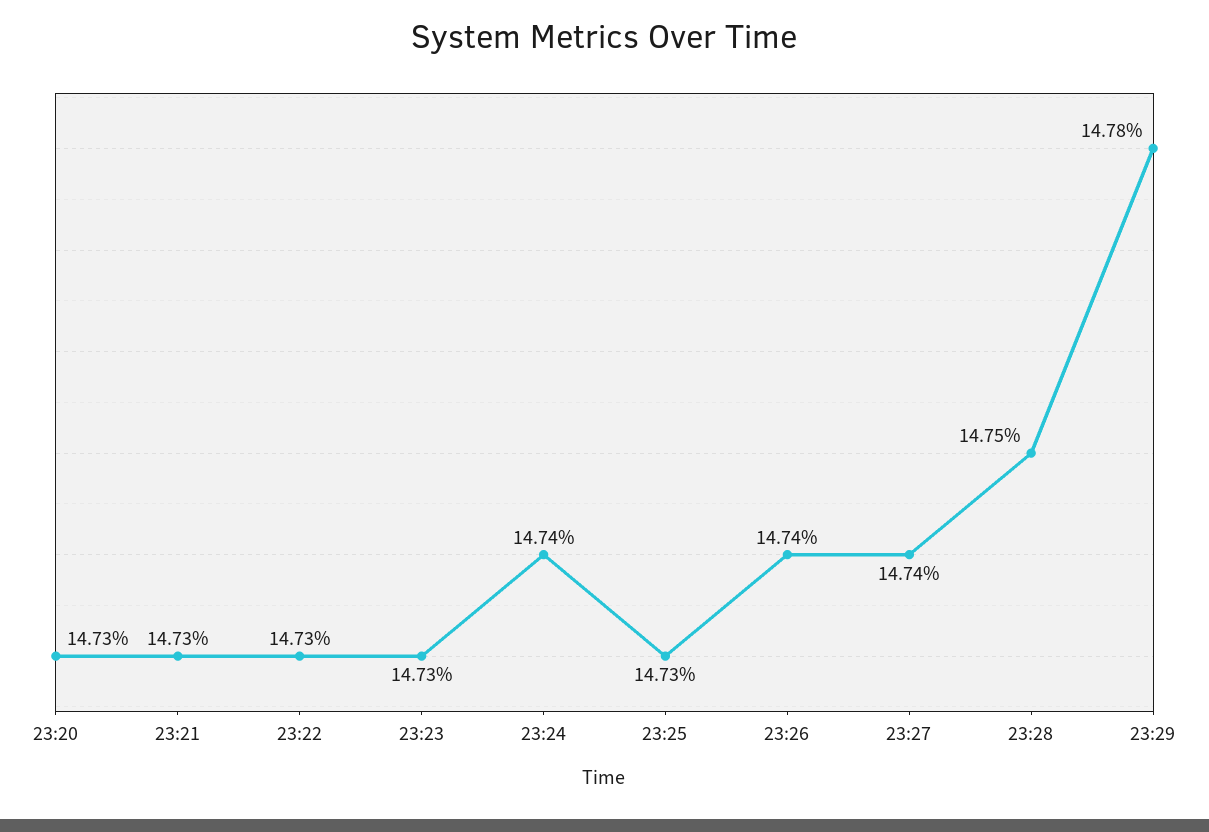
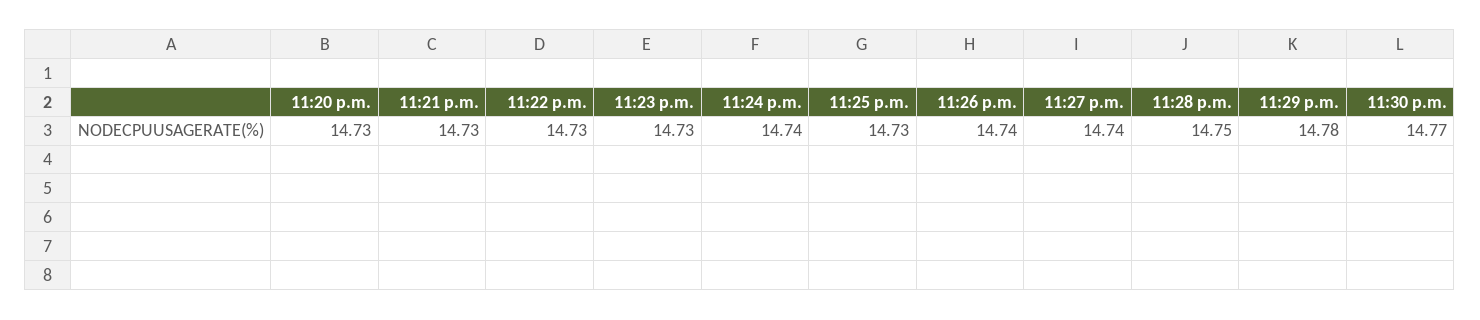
11:30 p.m.: none -> 14.77

